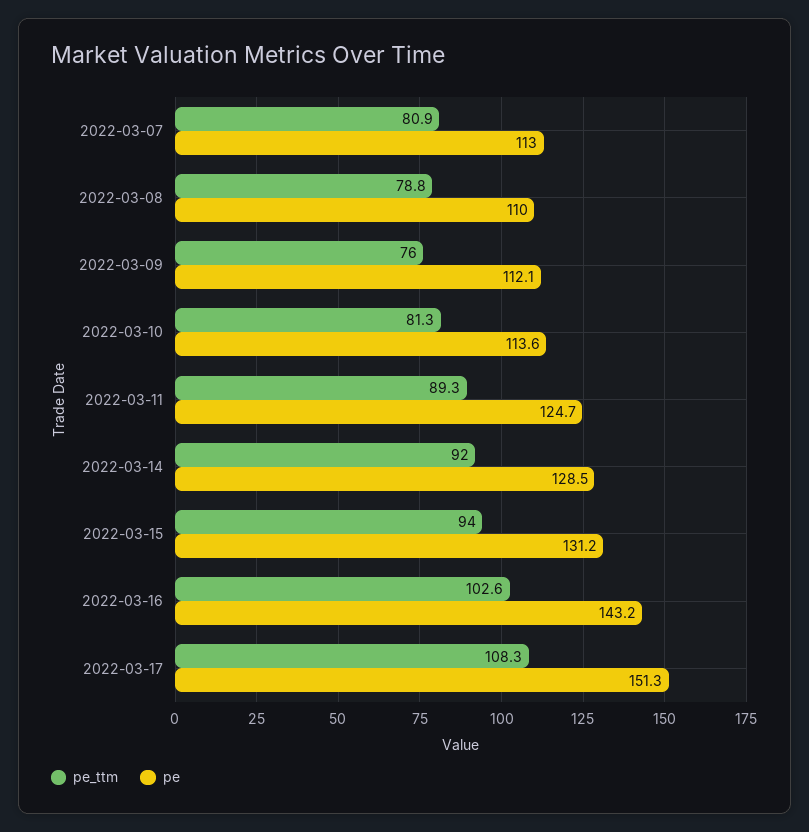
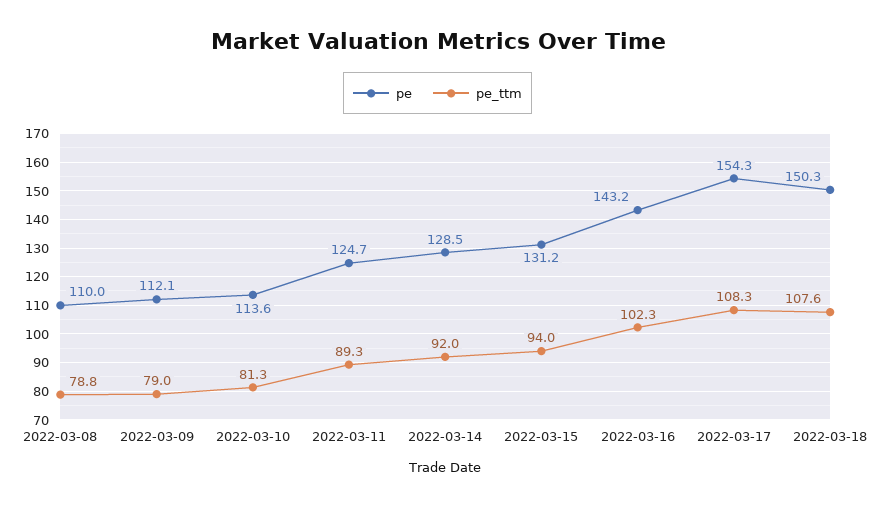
pe_ttm, 2022-03-07: 80.9 -> none
pe, 2022-03-07: 113 -> none
pe_ttm, 2022-03-09: 76 -> 79
pe_ttm, 2022-03-16: 102.6 -> 102.3
pe, 2022-03-17: 151.3 -> 154.3
pe, 2022-03-18: none -> 150.3
pe_ttm, 2022-03-18: none -> 107.6

